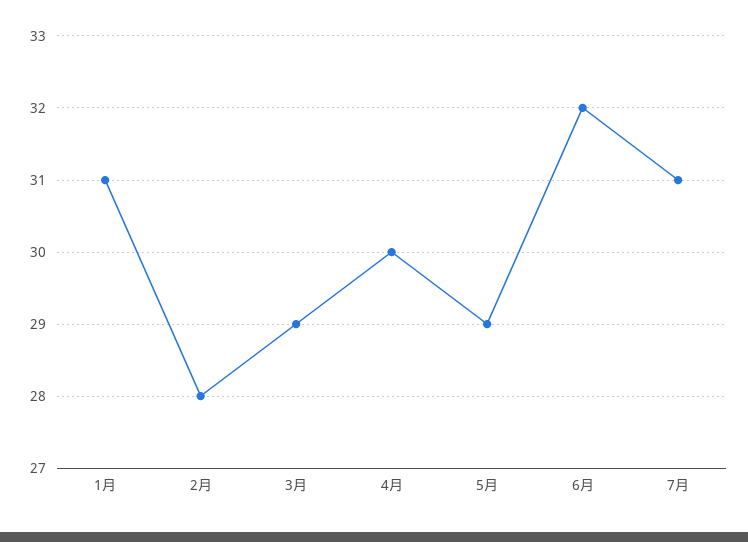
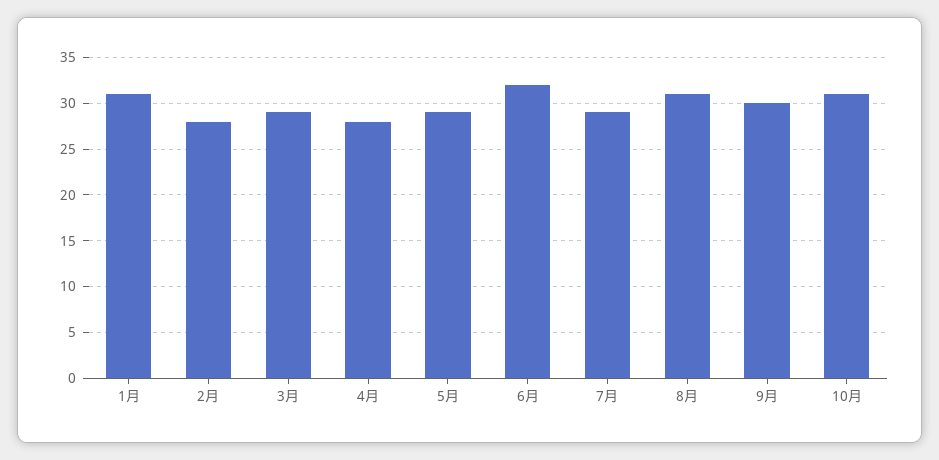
4月: 30 -> 28
7月: 31 -> 29
8月: none -> 31
9月: none -> 30
10月: none -> 31

